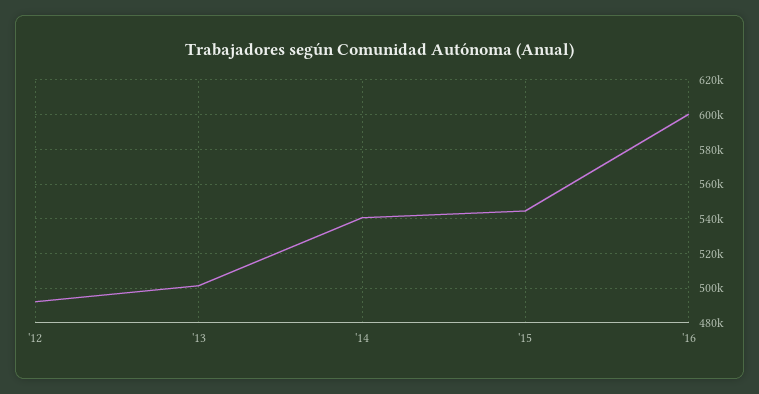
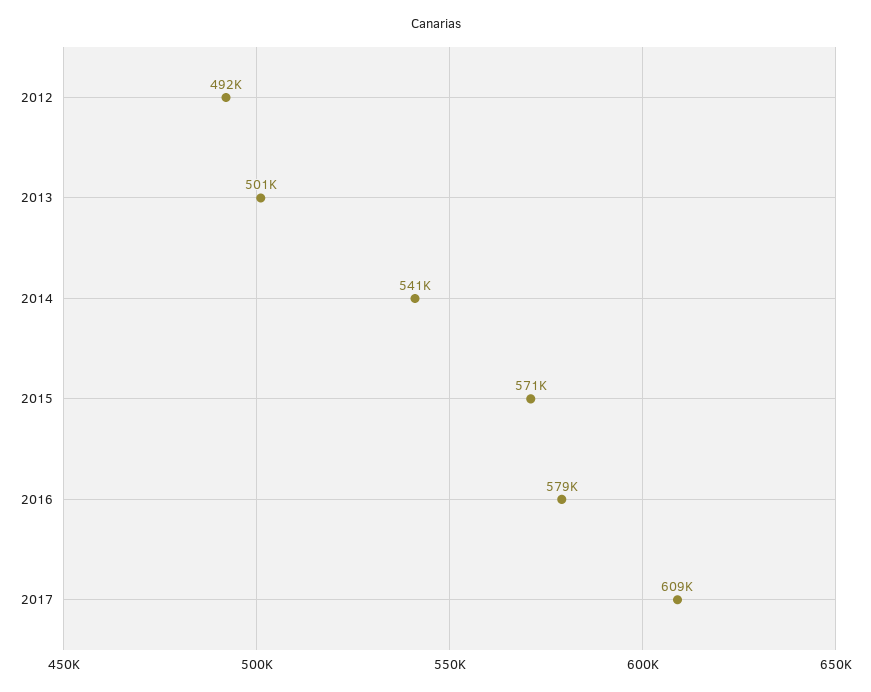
'15: 545000 -> 571000
'16: 600000 -> 579000
2017: none -> 609000

